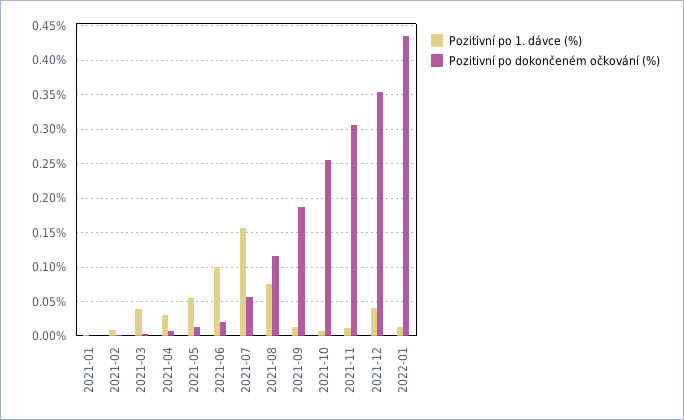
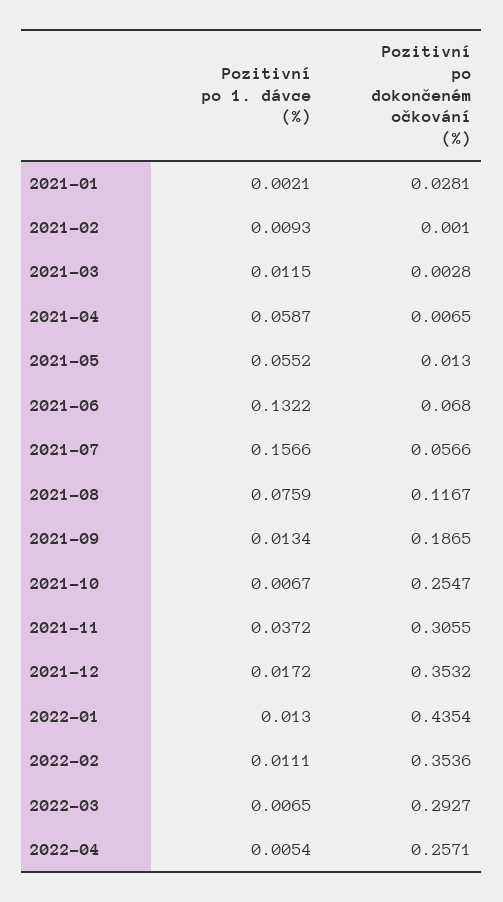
Pozitivní po dokončeném očkování (%), 2021-01: 0 -> 0.0281
Pozitivní po 1. dávce (%), 2021-03: 0.04 -> 0.0115
Pozitivní po 1. dávce (%), 2021-04: 0.03 -> 0.0587
Pozitivní po 1. dávce (%), 2021-06: 0.1 -> 0.1322
Pozitivní po dokončeném očkování (%), 2021-06: 0.02 -> 0.068
Pozitivní po 1. dávce (%), 2021-11: 0.01 -> 0.0372
Pozitivní po 1. dávce (%), 2021-12: 0.04 -> 0.0172
Pozitivní po 1. dávce (%), 2022-02: none -> 0.0111
Pozitivní po dokončeném očkování (%), 2022-02: none -> 0.3536
Pozitivní po 1. dávce (%), 2022-03: none -> 0.0065
Pozitivní po dokončeném očkování (%), 2022-03: none -> 0.2927
Pozitivní po 1. dávce (%), 2022-04: none -> 0.0054
Pozitivní po dokončeném očkování (%), 2022-04: none -> 0.2571

